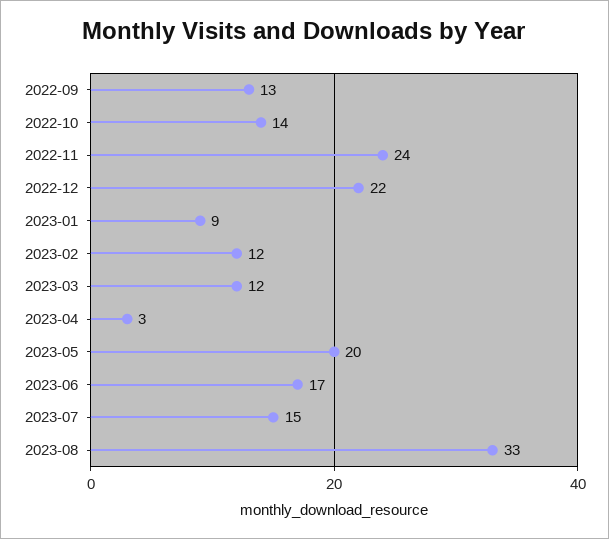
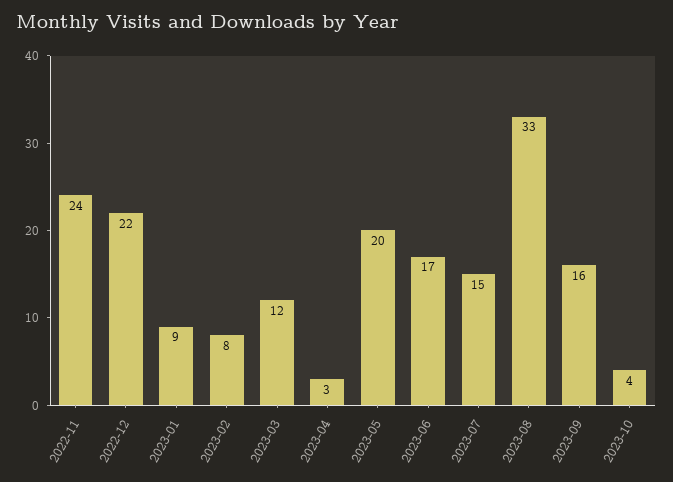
2022-09: 13 -> none
2022-10: 14 -> none
2023-02: 12 -> 8
2023-09: none -> 16
2023-10: none -> 4

